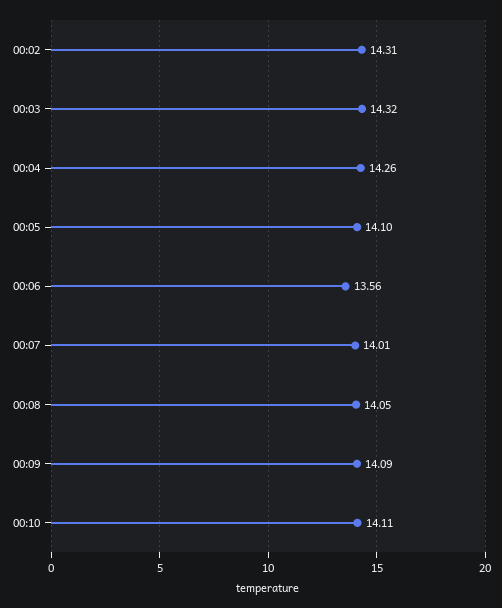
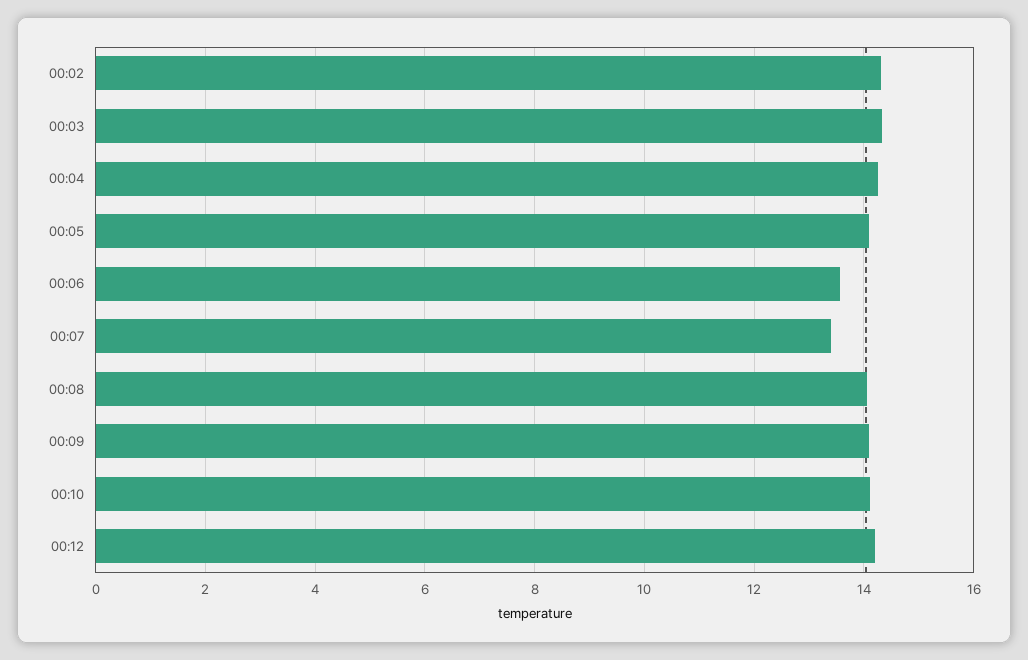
00:07: 14.01 -> 13.4
00:12: none -> 14.2

